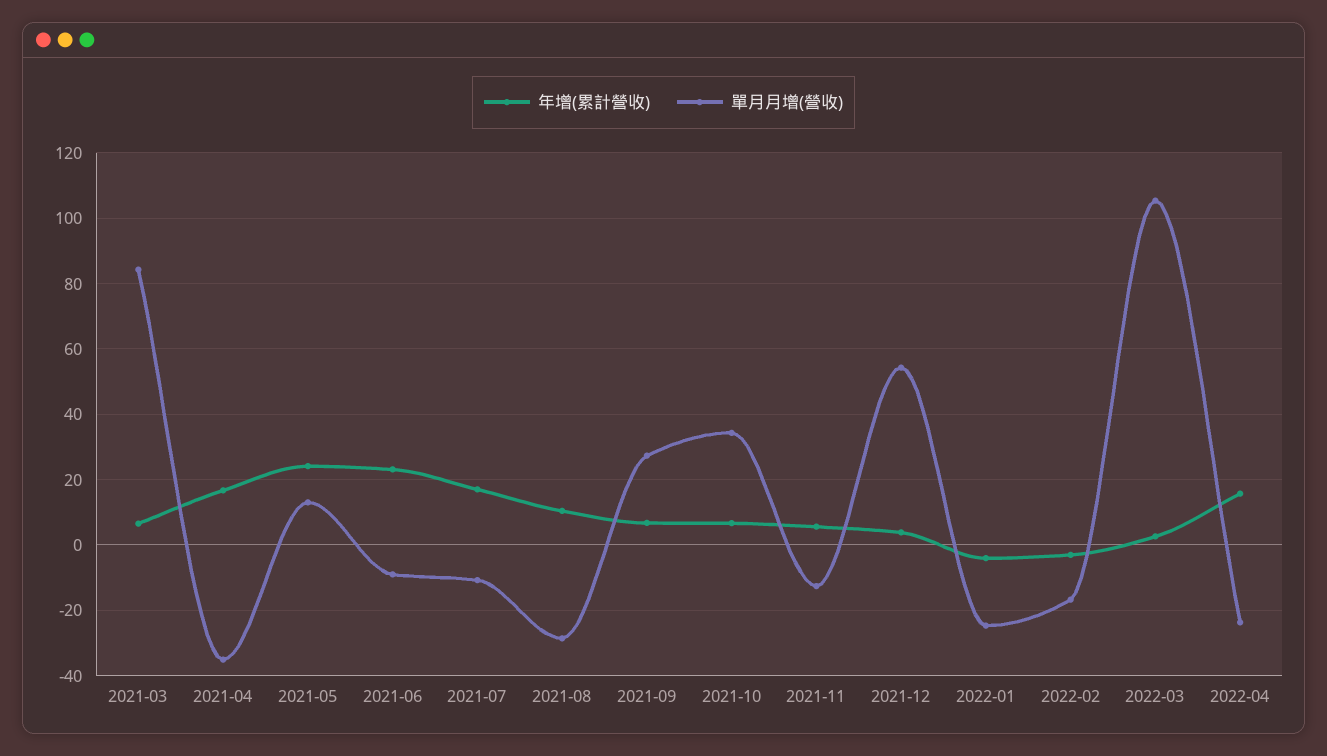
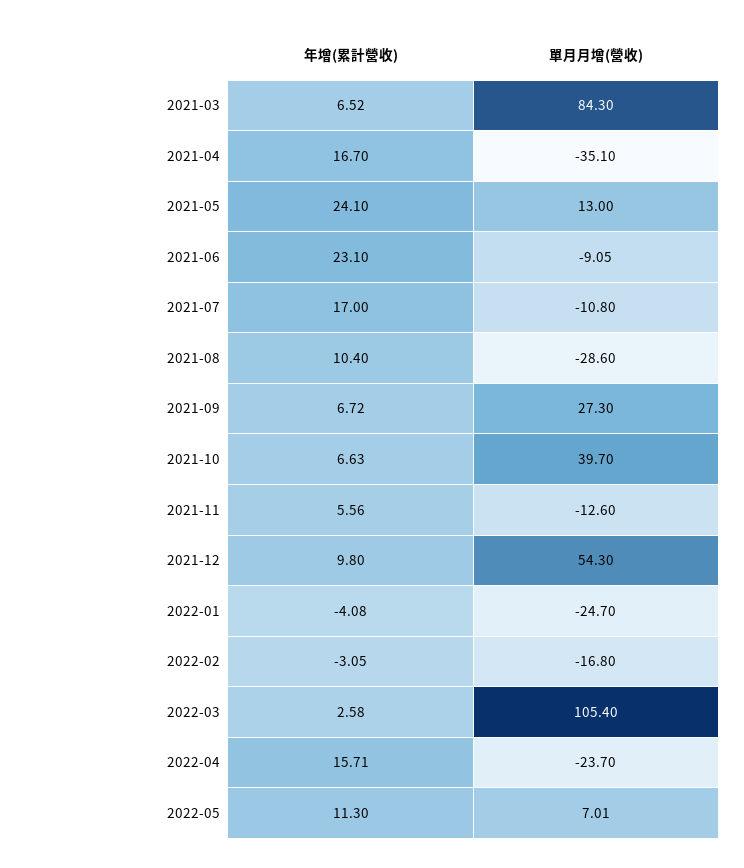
單月月增(營收), 2021-10: 34 -> 39.7
年增(累計營收), 2021-12: 4 -> 9.8
年增(累計營收), 2022-05: none -> 11.3
單月月增(營收), 2022-05: none -> 7.01

